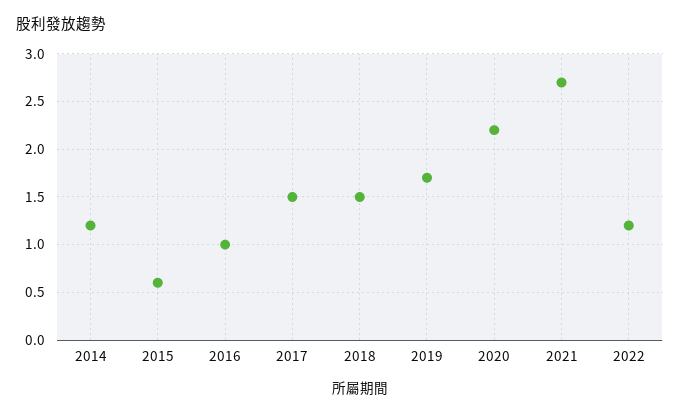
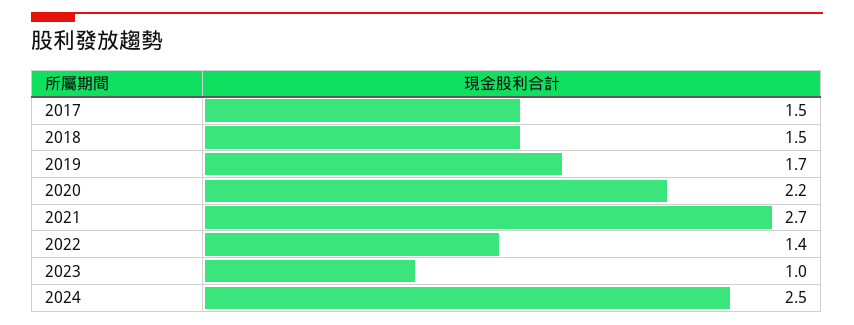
2014: 1.2 -> none
2015: 0.6 -> none
2016: 1 -> none
2022: 1.2 -> 1.4
2023: none -> 1
2024: none -> 2.5

